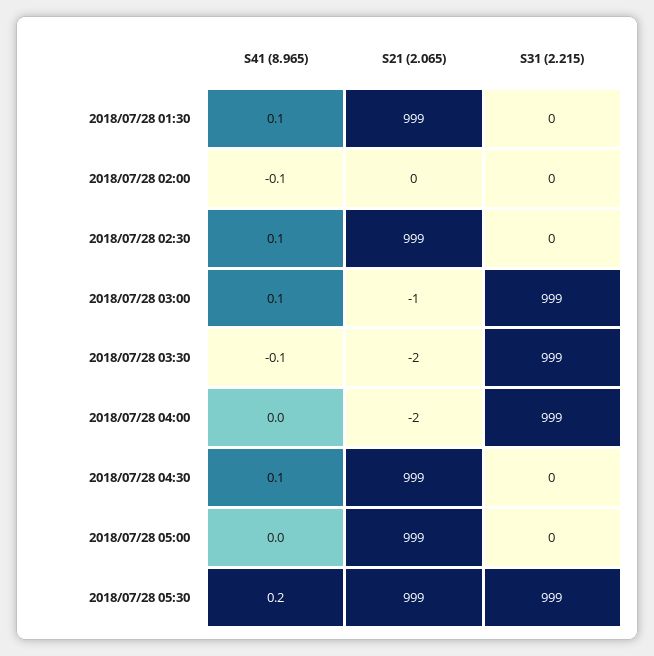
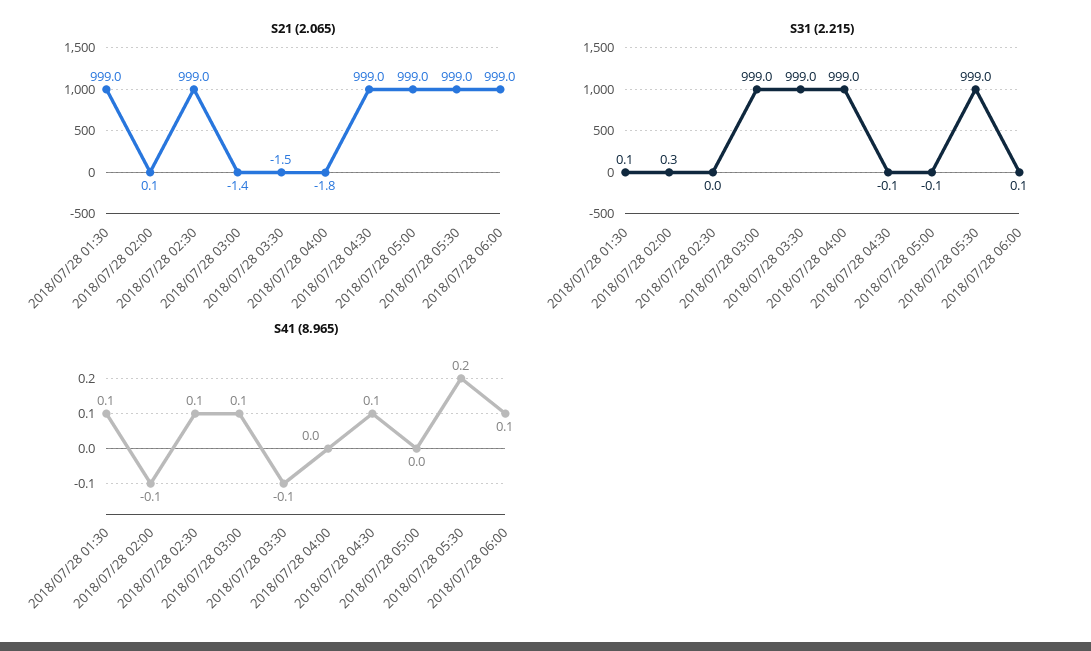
S21 (2.065), 2018/07/28 06:00: none -> 999
S31 (2.215), 2018/07/28 06:00: none -> 0.1
S41 (8.965), 2018/07/28 06:00: none -> 0.1

